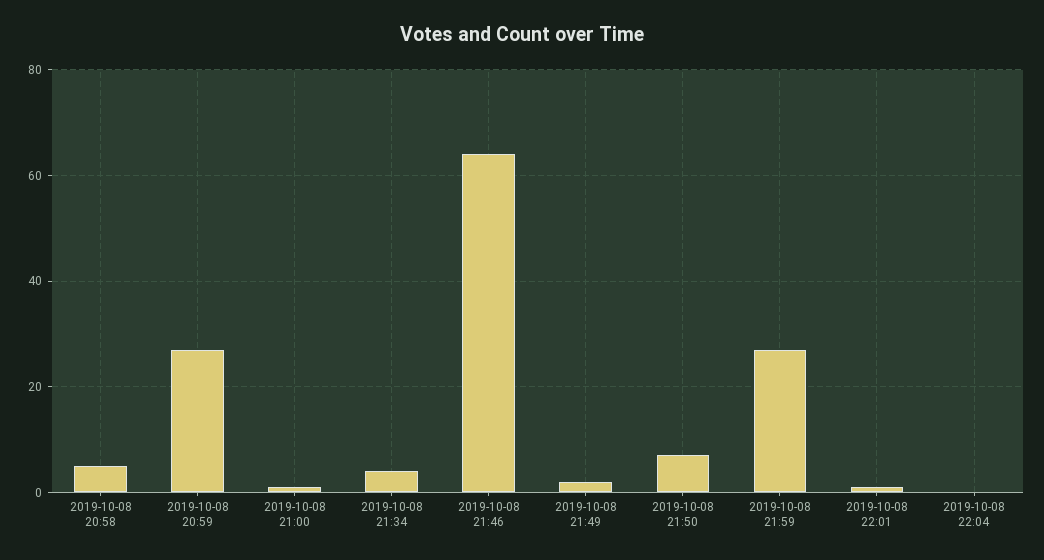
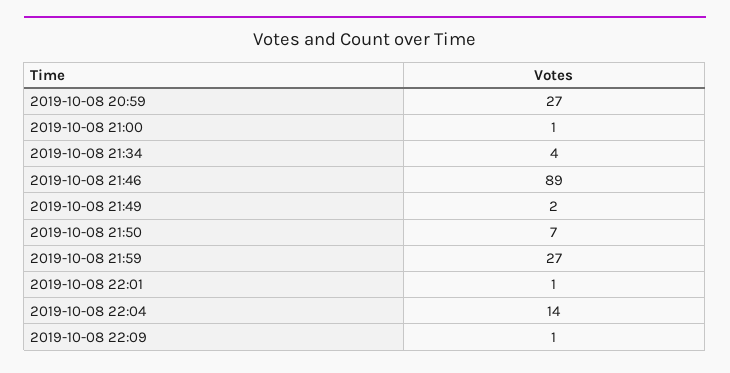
2019-10-08 20:58: 5 -> none
2019-10-08 21:46: 65 -> 89
2019-10-08 22:04: 0 -> 14
2019-10-08 22:09: none -> 1

